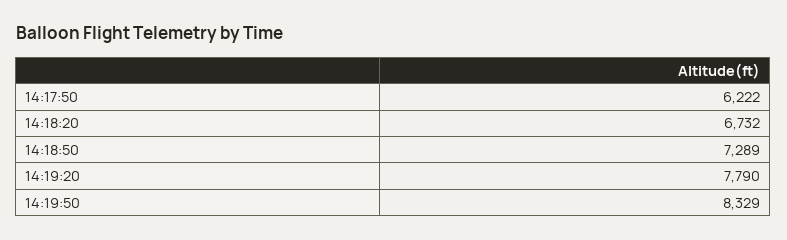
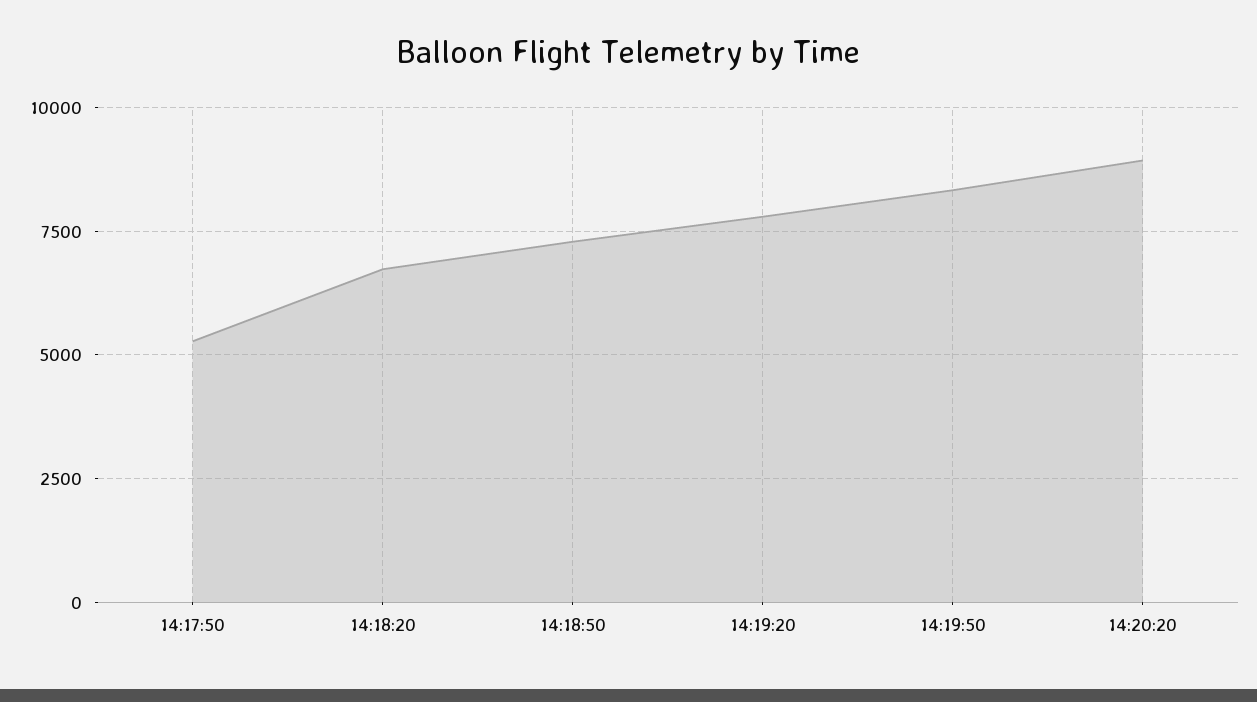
14:17:50: 6222 -> 5250
14:20:20: none -> 9000

